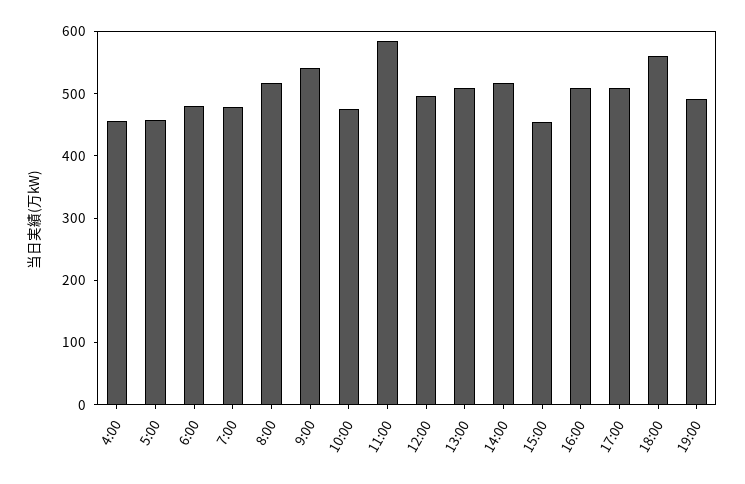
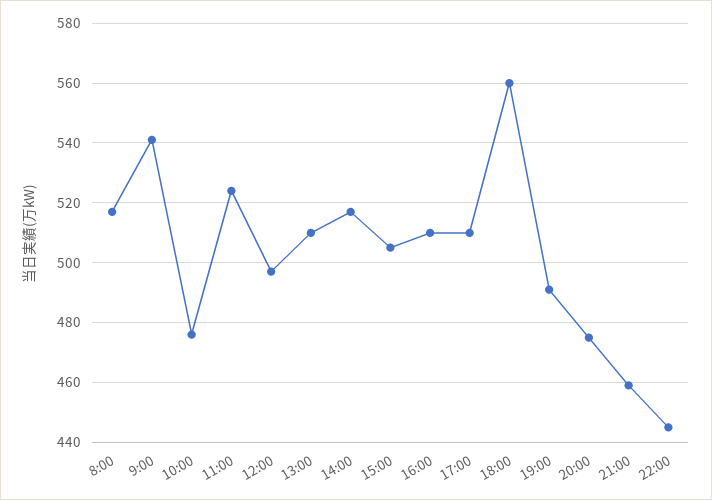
4:00: 460 -> none
5:00: 460 -> none
6:00: 480 -> none
7:00: 480 -> none
11:00: 580 -> 525
15:00: 460 -> 505
20:00: none -> 475
21:00: none -> 460
22:00: none -> 445

